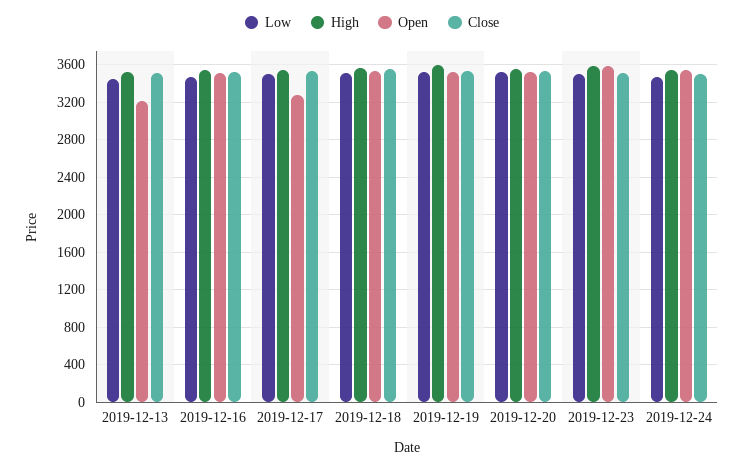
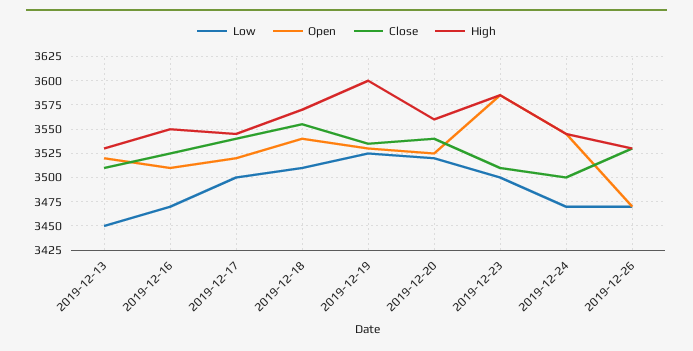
Open, 2019-12-13: 3200 -> 3525
Open, 2019-12-17: 3300 -> 3525
Low, 2019-12-26: none -> 3475
Open, 2019-12-26: none -> 3475
Close, 2019-12-26: none -> 3525
High, 2019-12-26: none -> 3525

